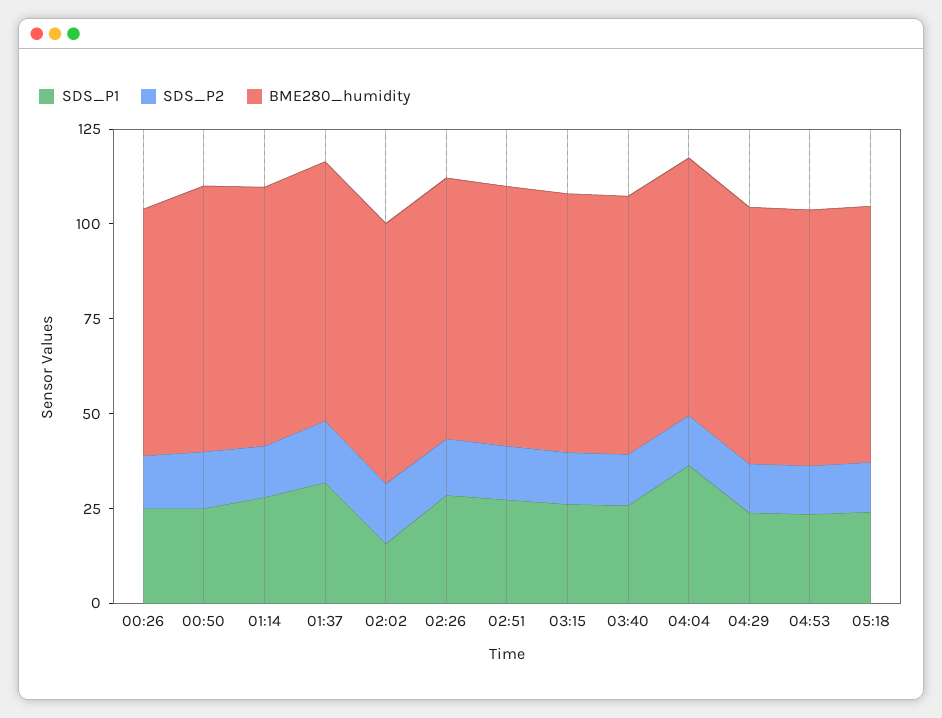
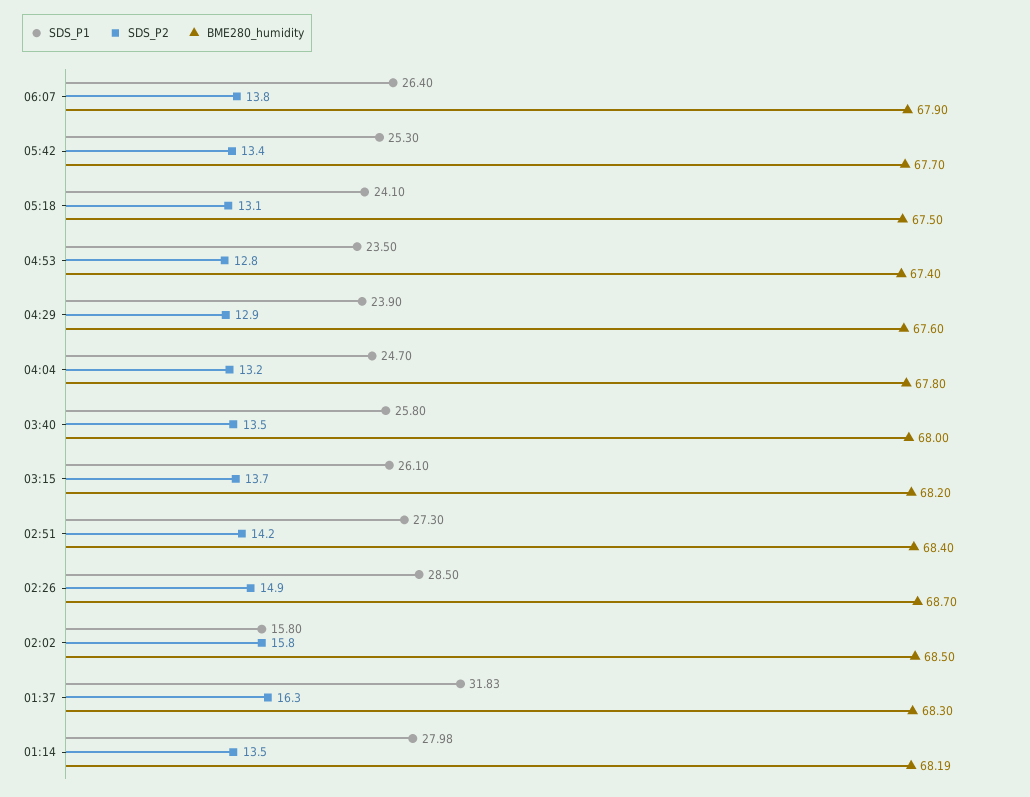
SDS_P1, 00:26: 25 -> none
SDS_P2, 00:26: 15 -> none
BME280_humidity, 00:26: 65 -> none
SDS_P1, 00:50: 25 -> none
SDS_P2, 00:50: 15 -> none
BME280_humidity, 00:50: 70 -> none
SDS_P1, 04:04: 35 -> 24.7
SDS_P1, 06:07: none -> 26.4
SDS_P2, 06:07: none -> 13.8
BME280_humidity, 06:07: none -> 67.9
SDS_P1, 05:42: none -> 25.3
SDS_P2, 05:42: none -> 13.4
BME280_humidity, 05:42: none -> 67.7

